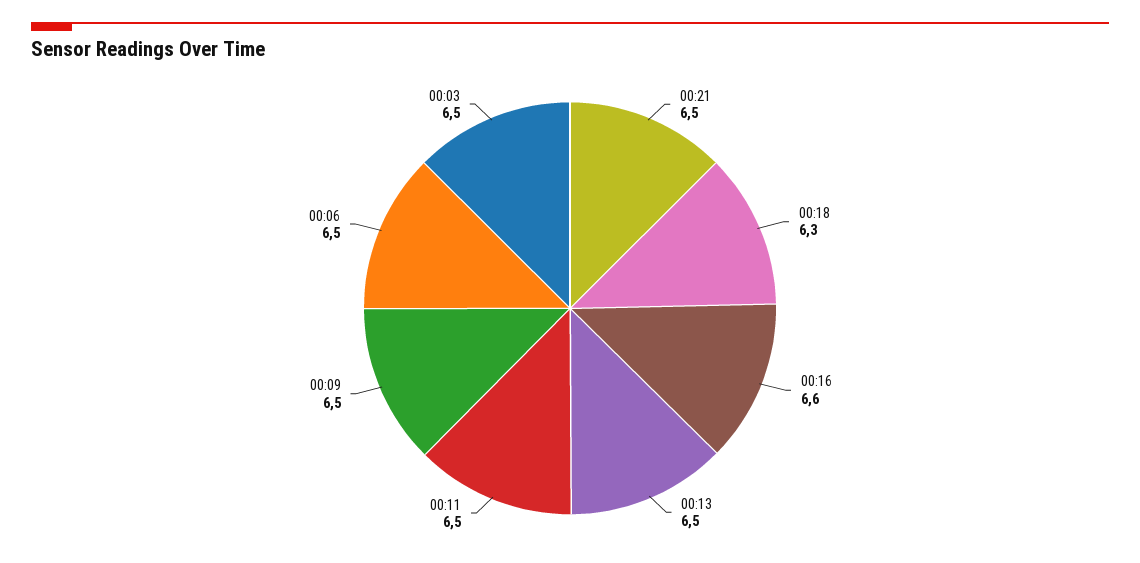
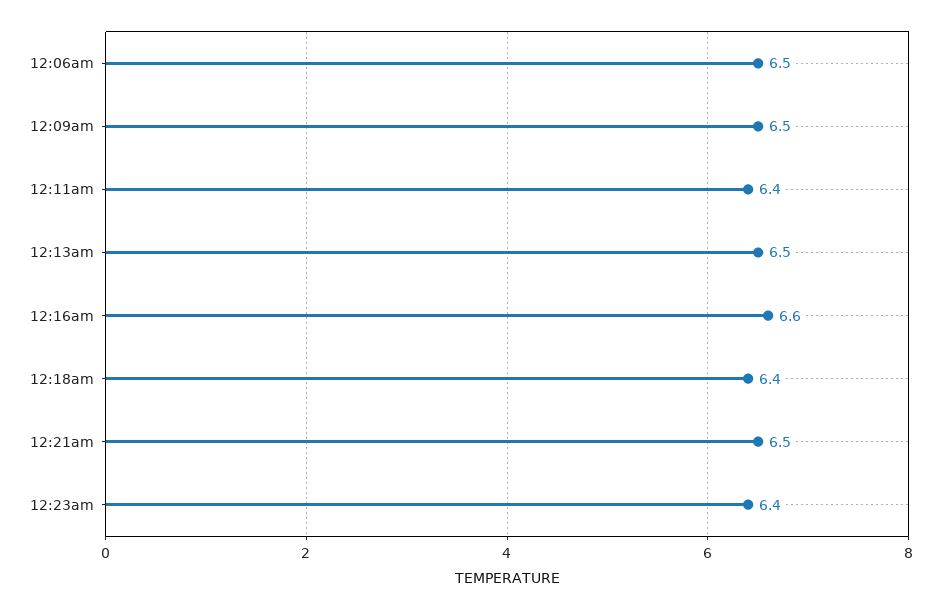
00:18: 6.3 -> 6.4
00:11: 6.5 -> 6.4
00:03: 6.5 -> none
12:23am: none -> 6.4

